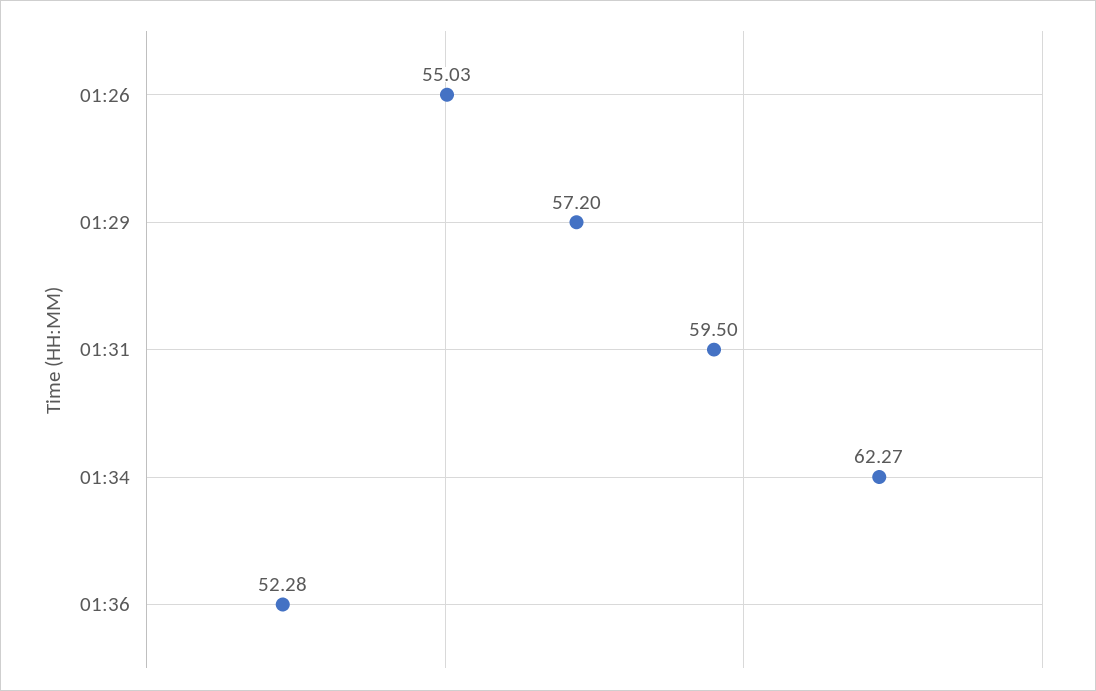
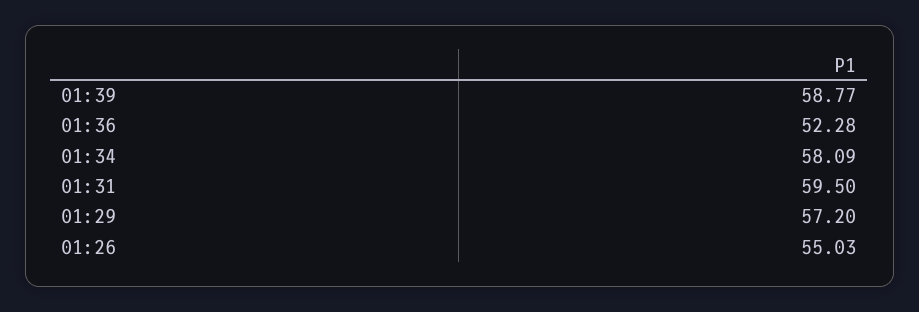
01:34: 62.27 -> 58.09
01:39: none -> 58.77

